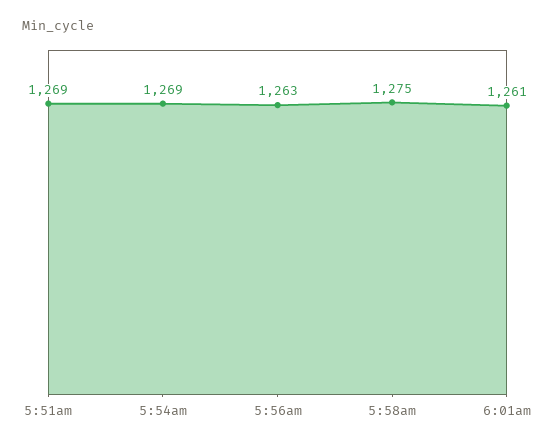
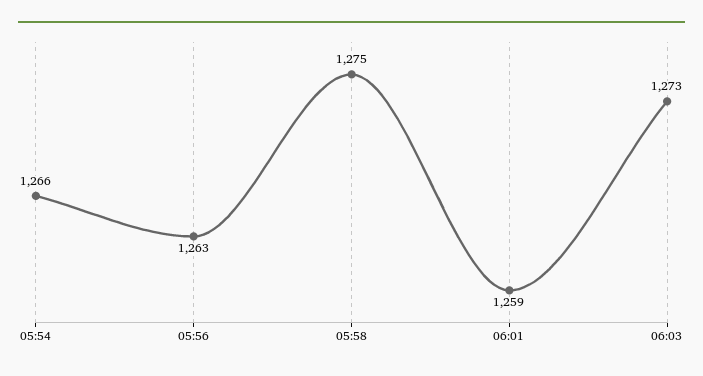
5:51am: 1269 -> none
5:54am: 1269 -> 1266
6:01am: 1261 -> 1259
06:03: none -> 1273

